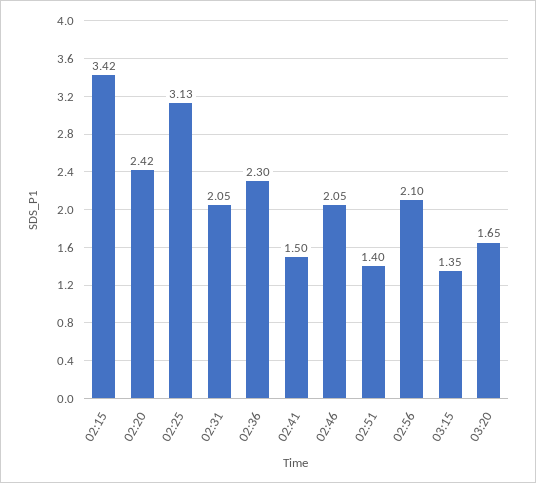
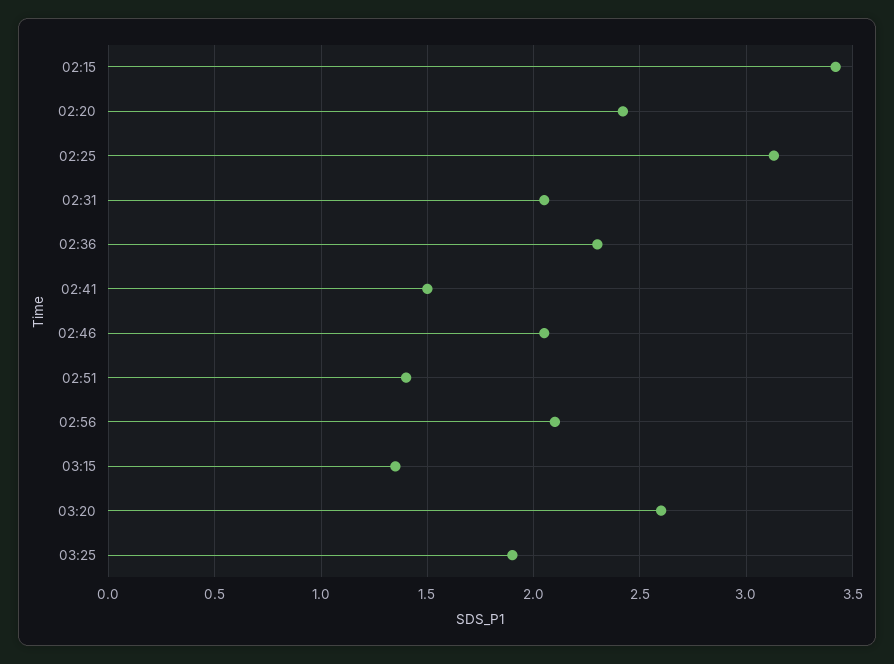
03:20: 1.65 -> 2.6
03:25: none -> 1.9

